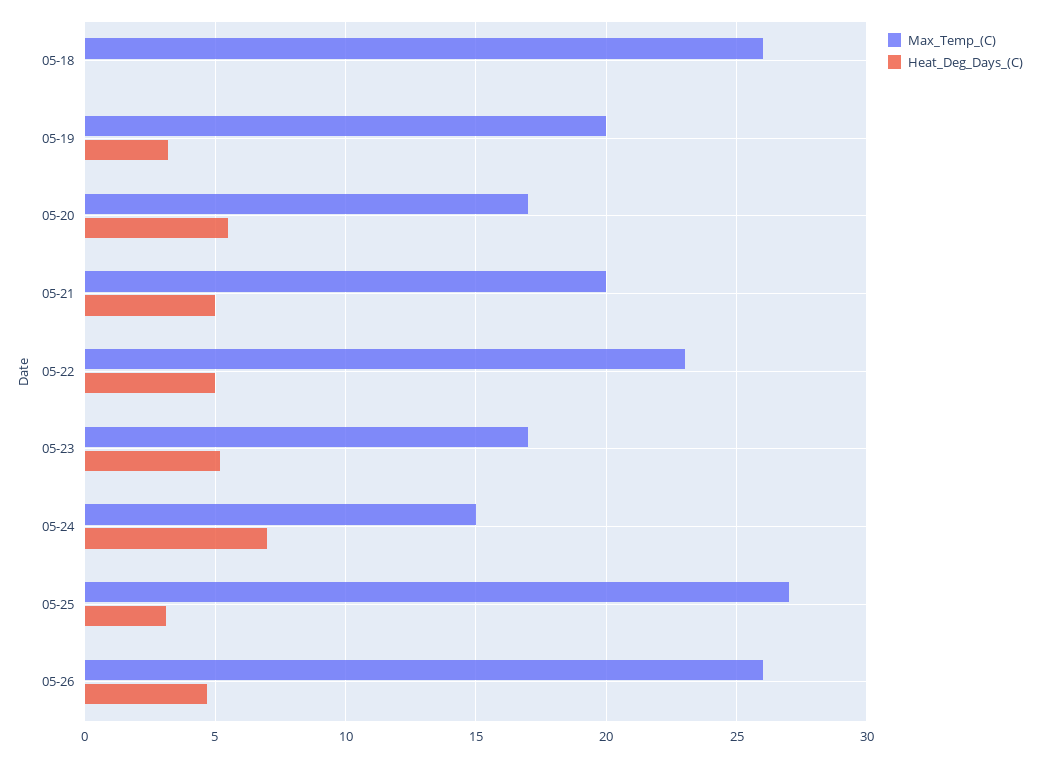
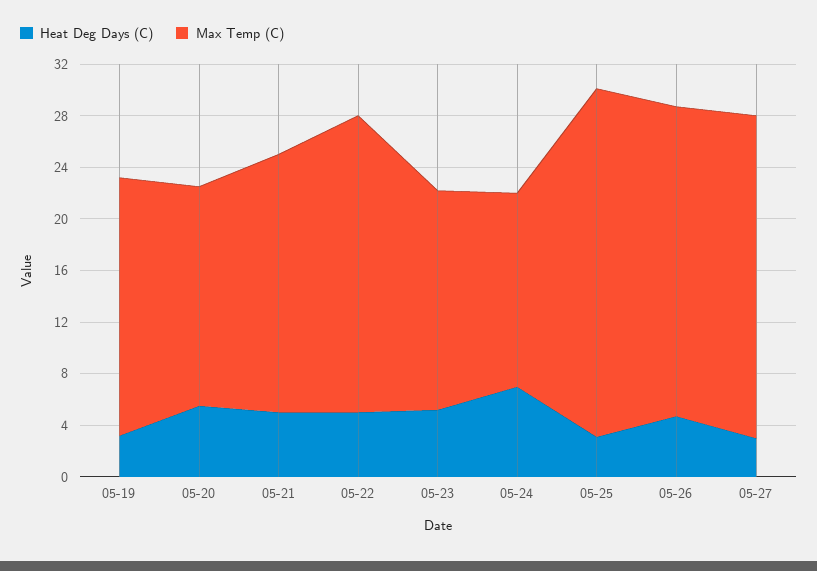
Max_Temp_(C), 05-18: 26 -> none
Heat_Deg_Days_(C), 05-18: 0 -> none
Max_Temp_(C), 05-26: 26 -> 24
Heat_Deg_Days_(C), 05-27: none -> 3
Max_Temp_(C), 05-27: none -> 25

